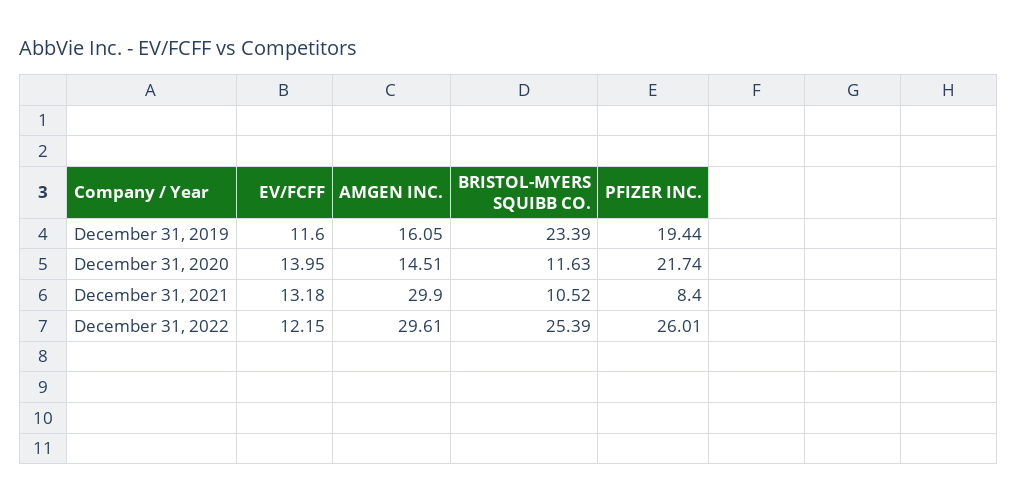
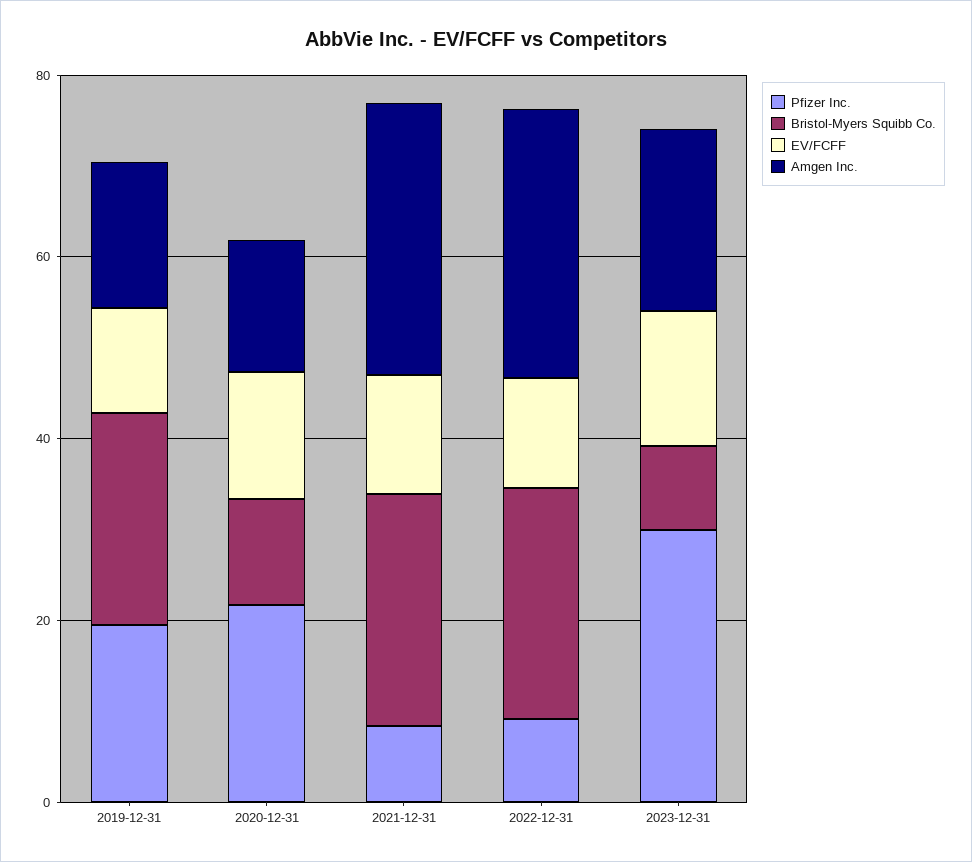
BRISTOL-MYERS SQUIBB CO., December 31, 2021: 10.52 -> 25
PFIZER INC., December 31, 2022: 26.01 -> 10
PFIZER INC., 2023-12-31: none -> 30
BRISTOL-MYERS SQUIBB CO., 2023-12-31: none -> 10
EV/FCFF, 2023-12-31: none -> 15
AMGEN INC., 2023-12-31: none -> 20

